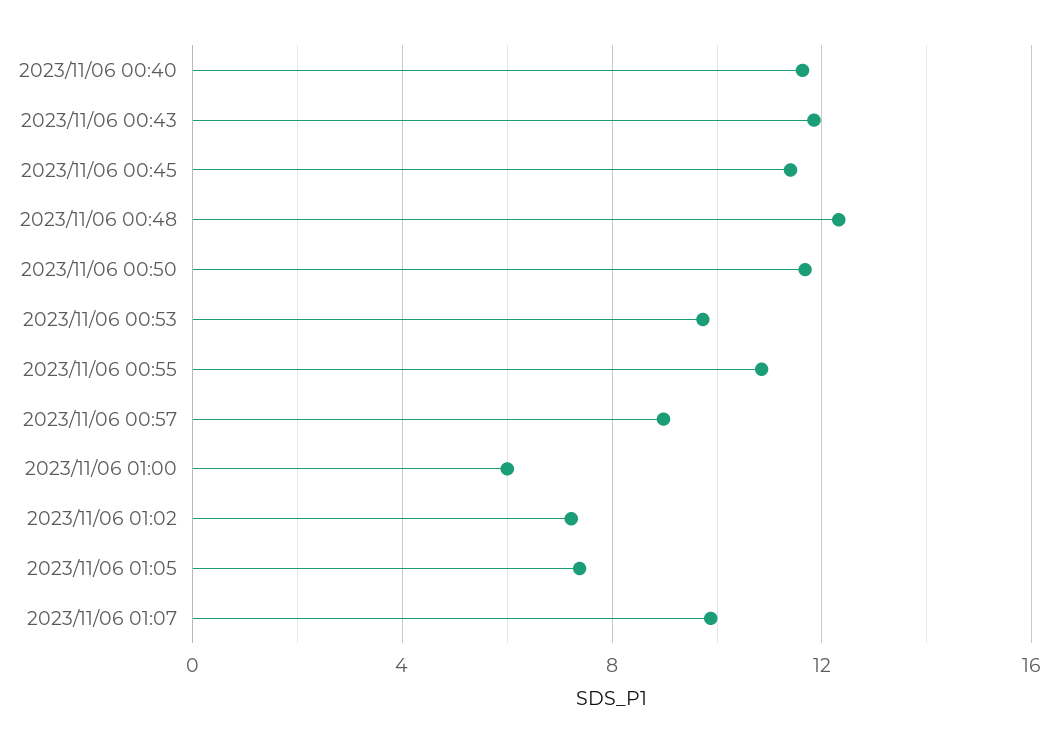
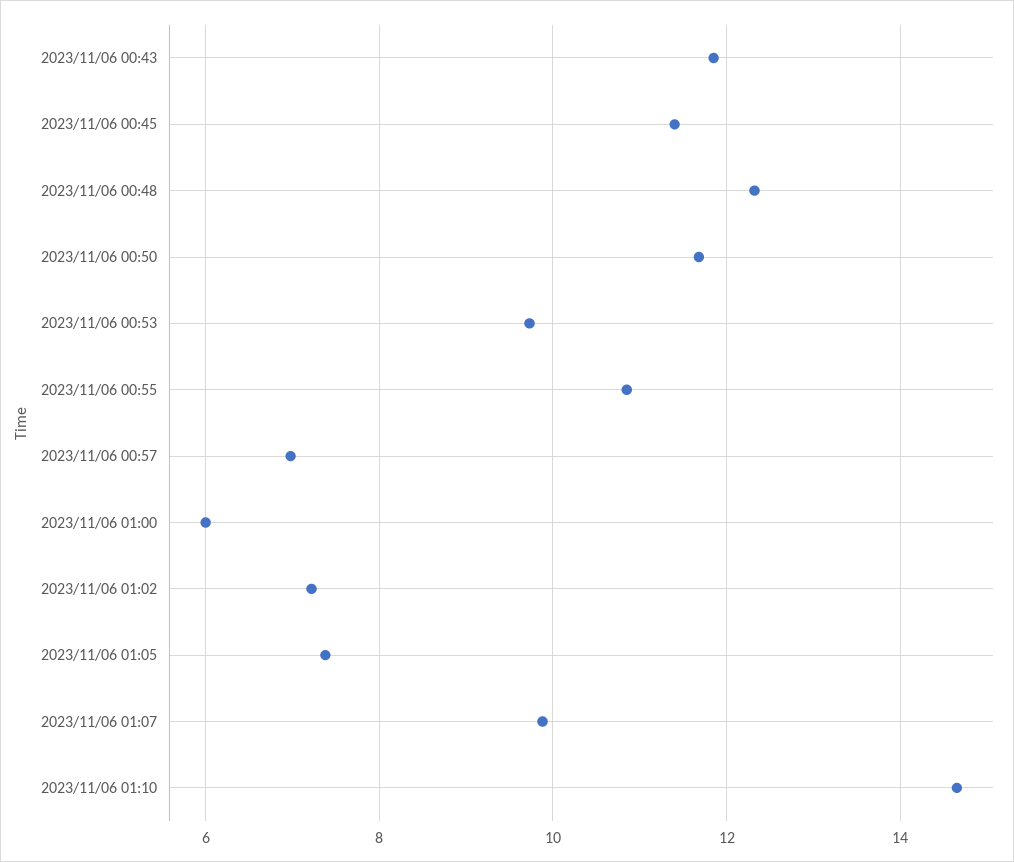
2023/11/06 00:40: 11.5 -> none
2023/11/06 00:57: 9 -> 7
2023/11/06 01:10: none -> 14.6

